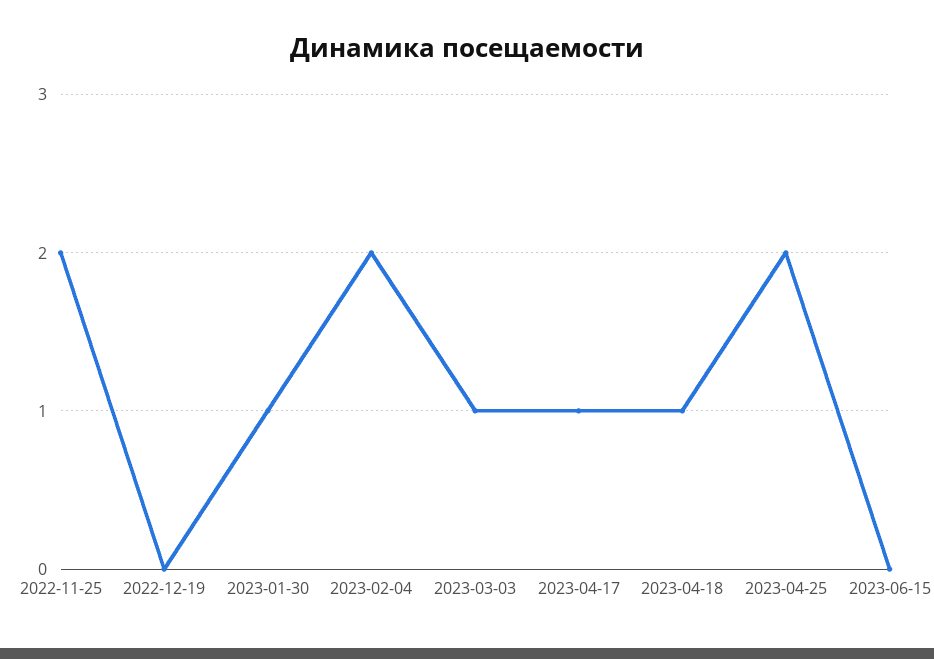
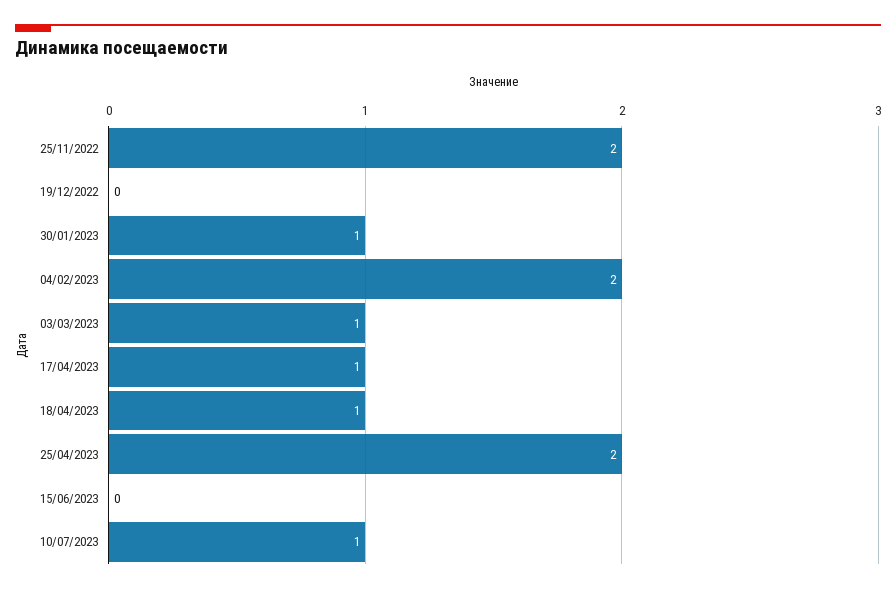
10/07/2023: none -> 1

